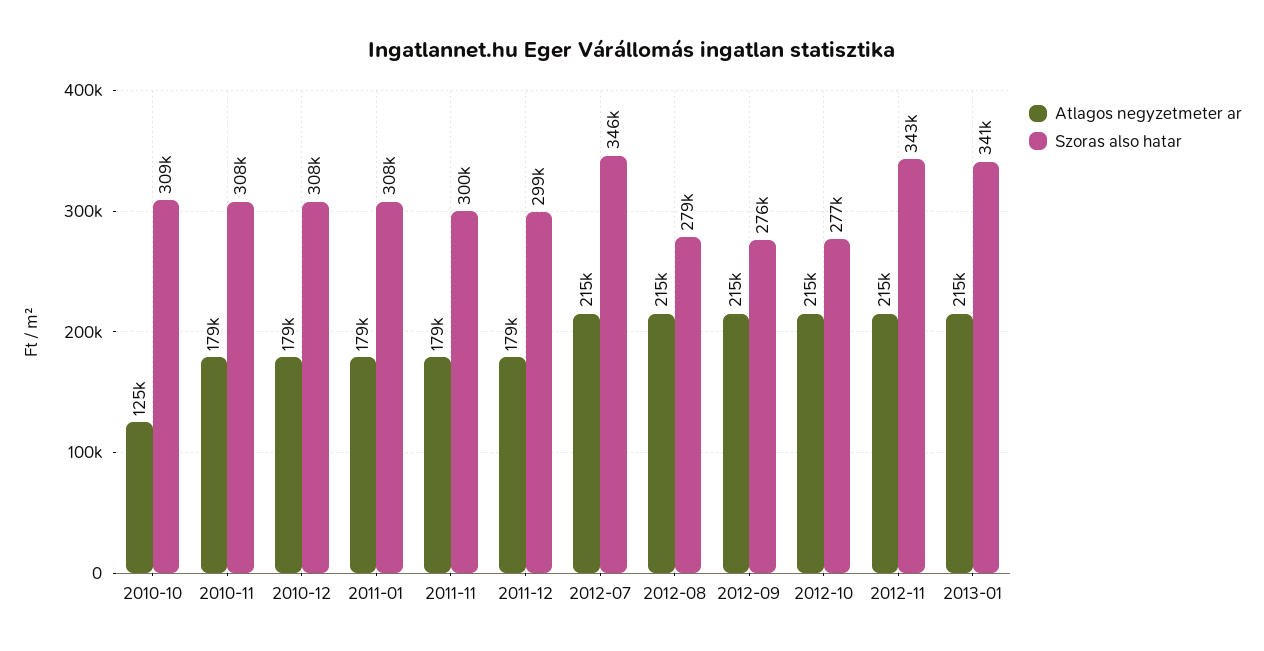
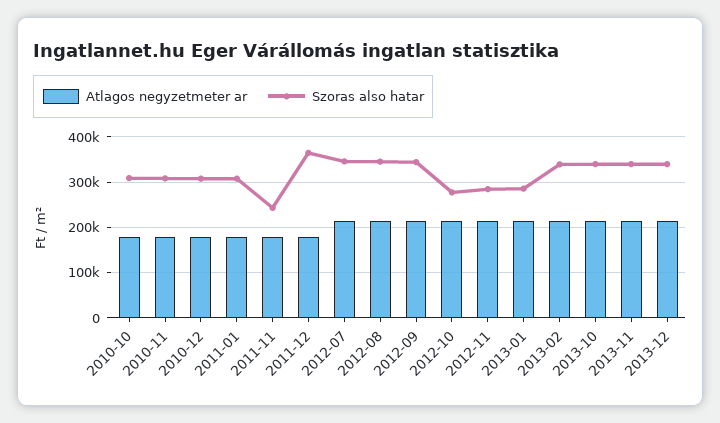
Atlagos negyzetmeter ar, 2010-10: 125000 -> 180000
Szoras also hatar, 2011-11: 300000 -> 240000
Szoras also hatar, 2011-12: 299000 -> 360000
Szoras also hatar, 2012-08: 279000 -> 340000
Szoras also hatar, 2012-09: 276000 -> 340000
Szoras also hatar, 2012-11: 343000 -> 280000
Szoras also hatar, 2013-01: 341000 -> 280000
Atlagos negyzetmeter ar, 2013-02: none -> 220000
Szoras also hatar, 2013-02: none -> 340000
Atlagos negyzetmeter ar, 2013-10: none -> 220000
Szoras also hatar, 2013-10: none -> 340000
Atlagos negyzetmeter ar, 2013-11: none -> 220000
Szoras also hatar, 2013-11: none -> 340000
Atlagos negyzetmeter ar, 2013-12: none -> 220000
Szoras also hatar, 2013-12: none -> 340000

